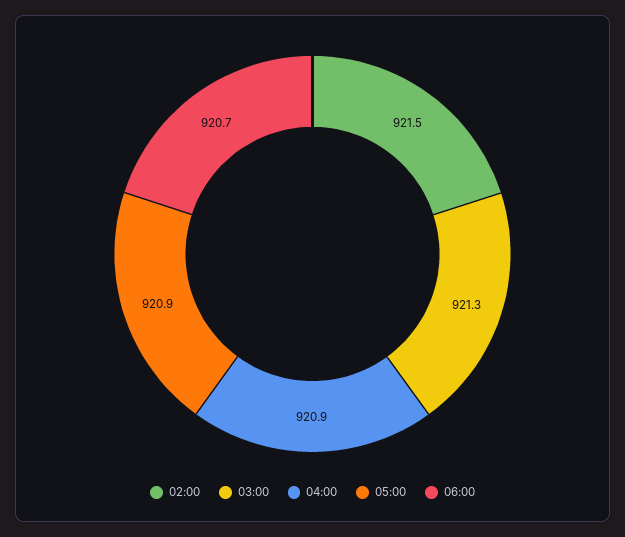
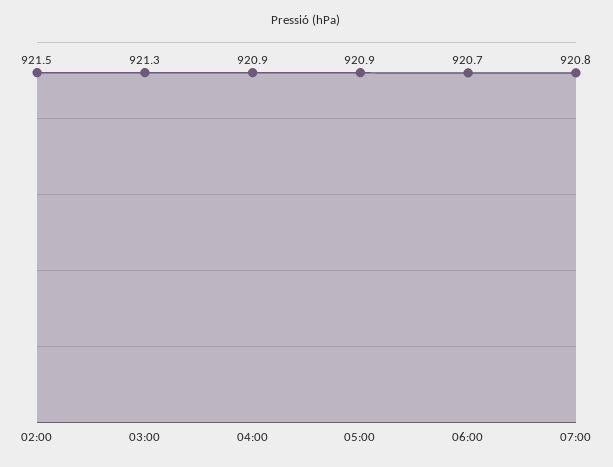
07:00: none -> 920.8

